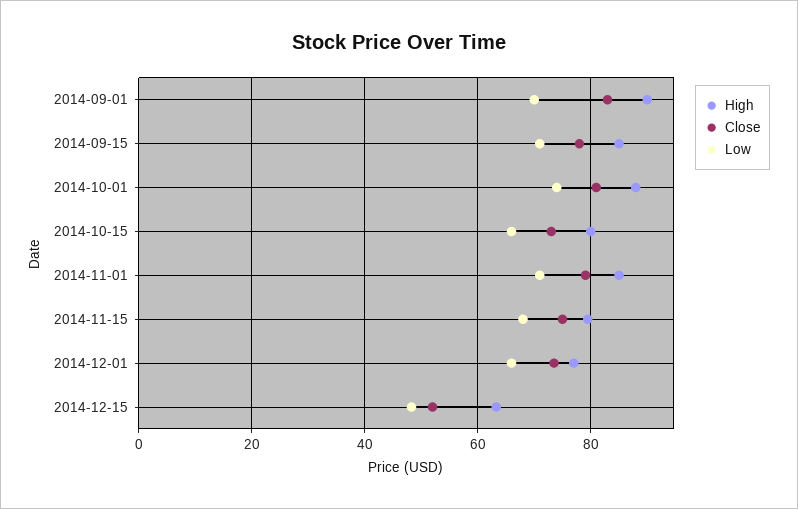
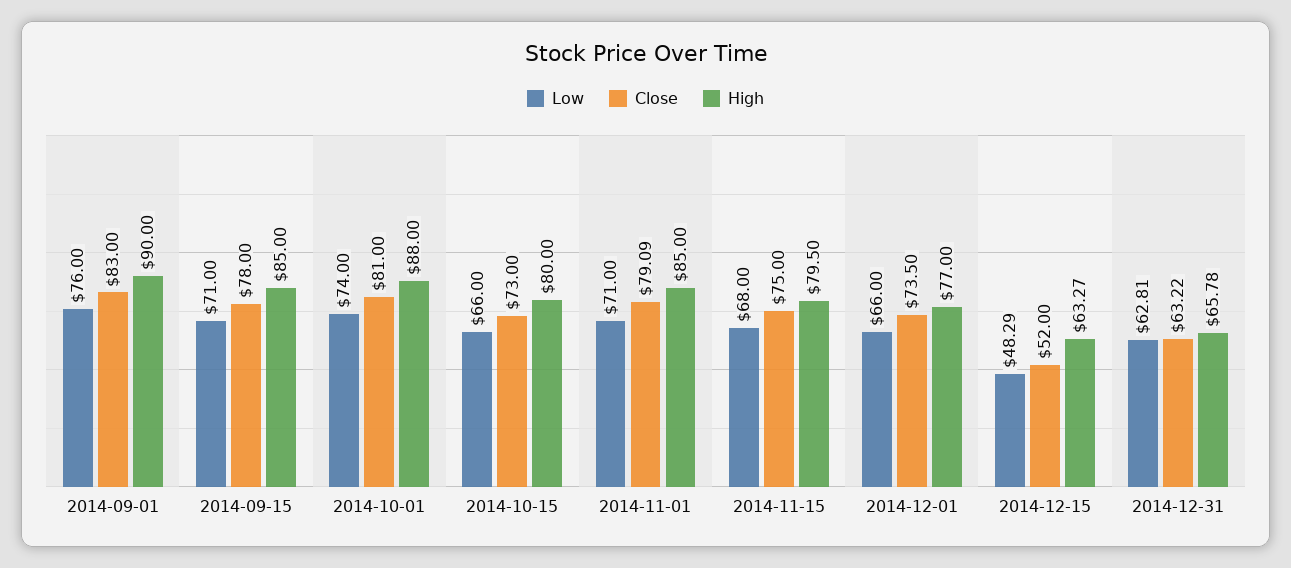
Low, 2014-09-01: 70 -> 76
Low, 2014-12-31: none -> 62.81
Close, 2014-12-31: none -> 63.22
High, 2014-12-31: none -> 65.78

